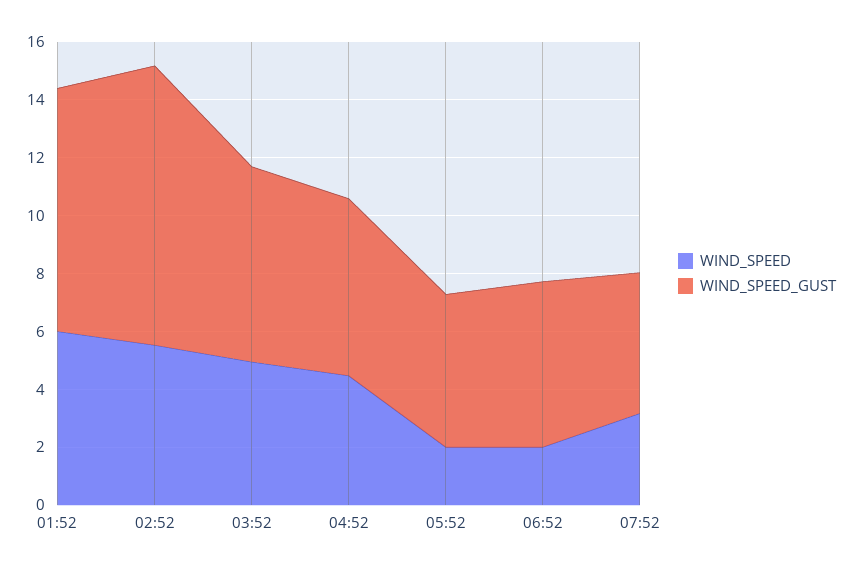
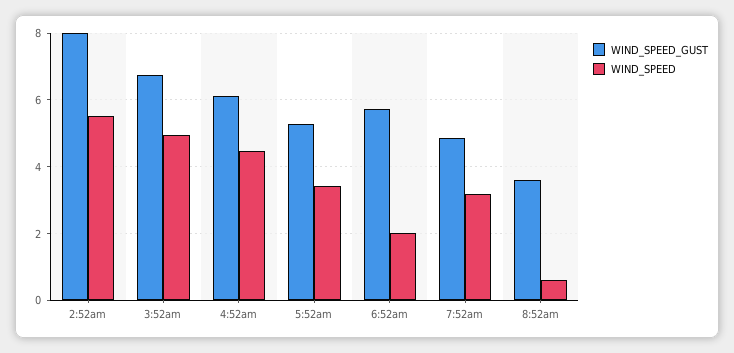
WIND_SPEED, 01:52: 6 -> none
WIND_SPEED_GUST, 01:52: 8.5 -> none
WIND_SPEED_GUST, 02:52: 9.5 -> 8
WIND_SPEED, 05:52: 2 -> 3.4
WIND_SPEED_GUST, 8:52am: none -> 3.6
WIND_SPEED, 8:52am: none -> 0.6

